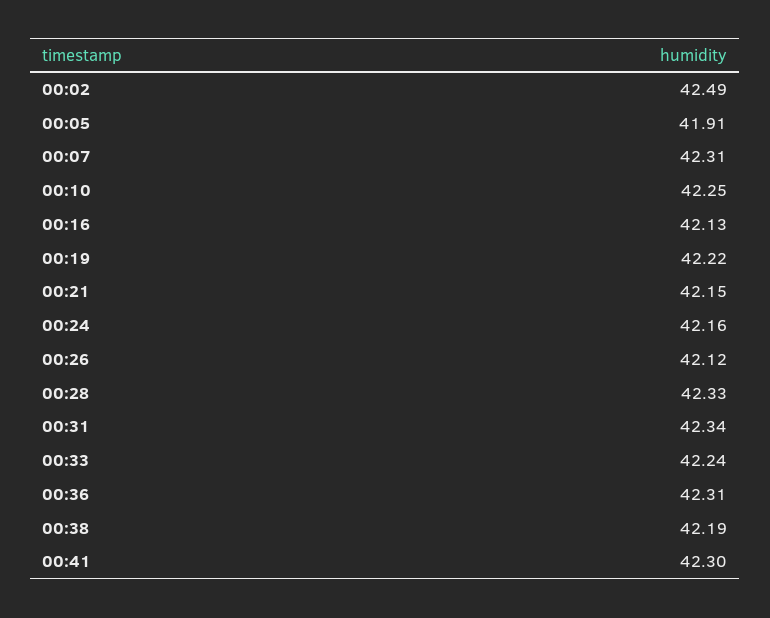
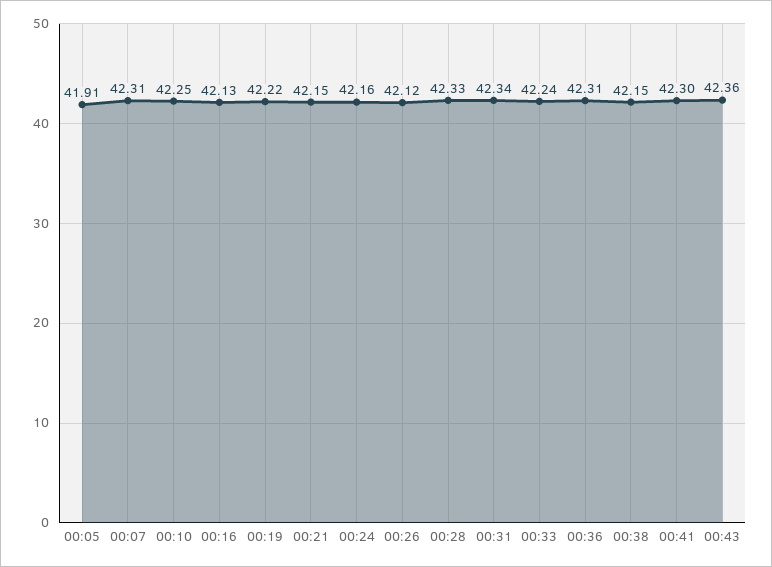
00:02: 42.49 -> none
00:38: 42.19 -> 42.15
00:43: none -> 42.36

